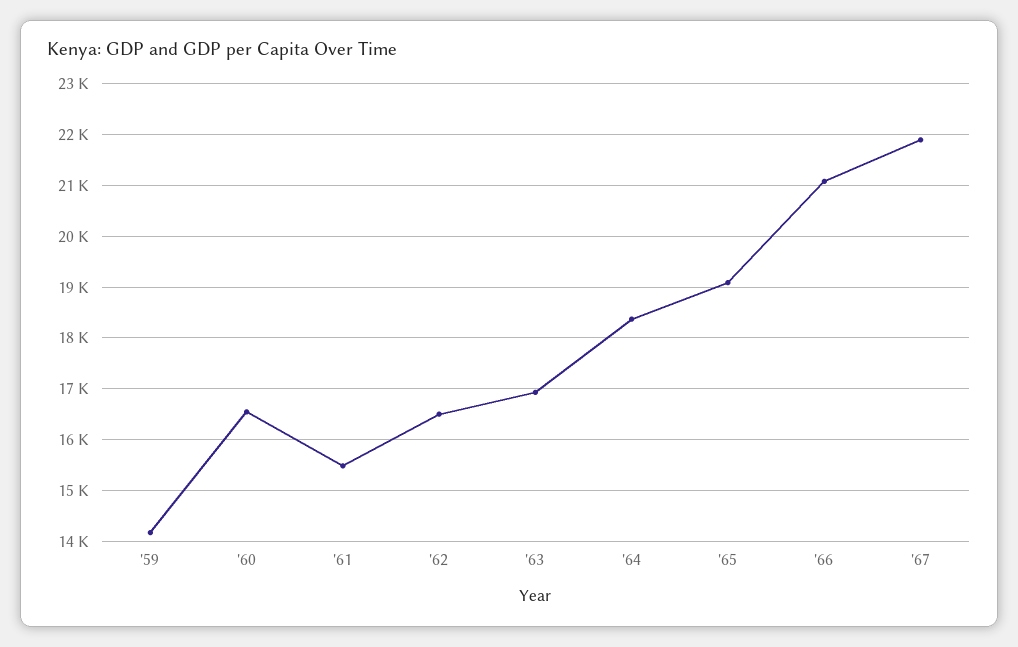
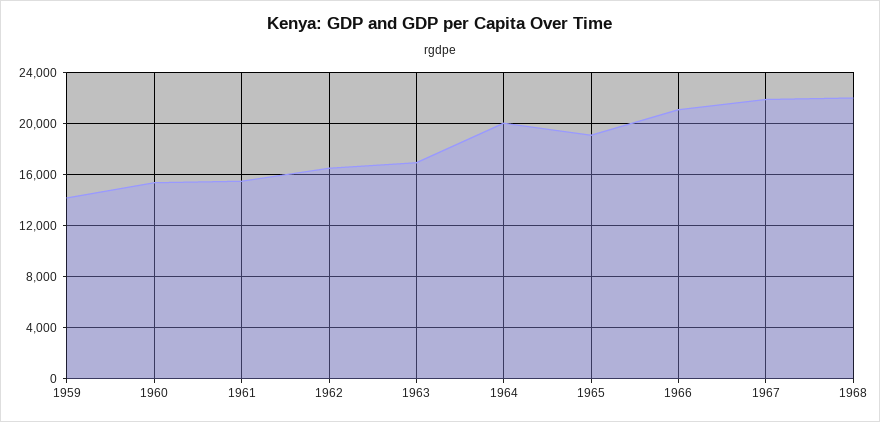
'60: 16600 -> 15500
'64: 18400 -> 20000
1968: none -> 22000

